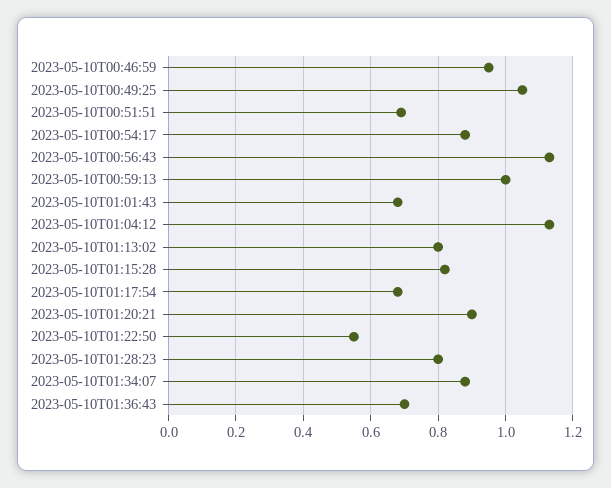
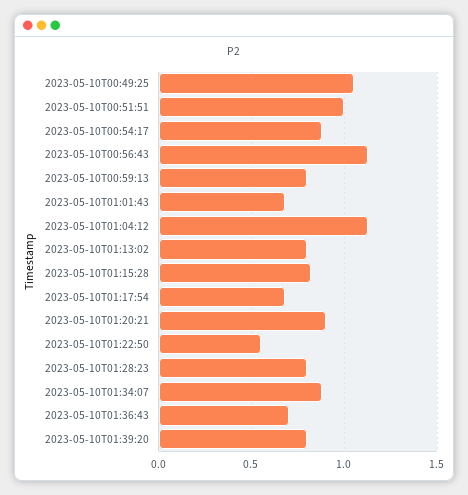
2023-05-10T00:46:59: 0.95 -> none
2023-05-10T00:51:51: 0.7 -> 1
2023-05-10T00:59:13: 1 -> 0.8
2023-05-10T01:39:20: none -> 0.8

